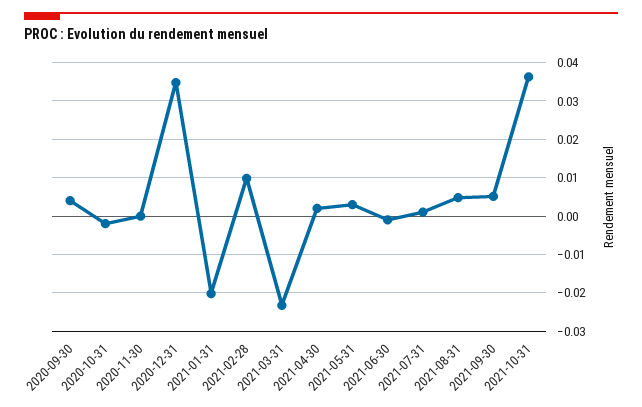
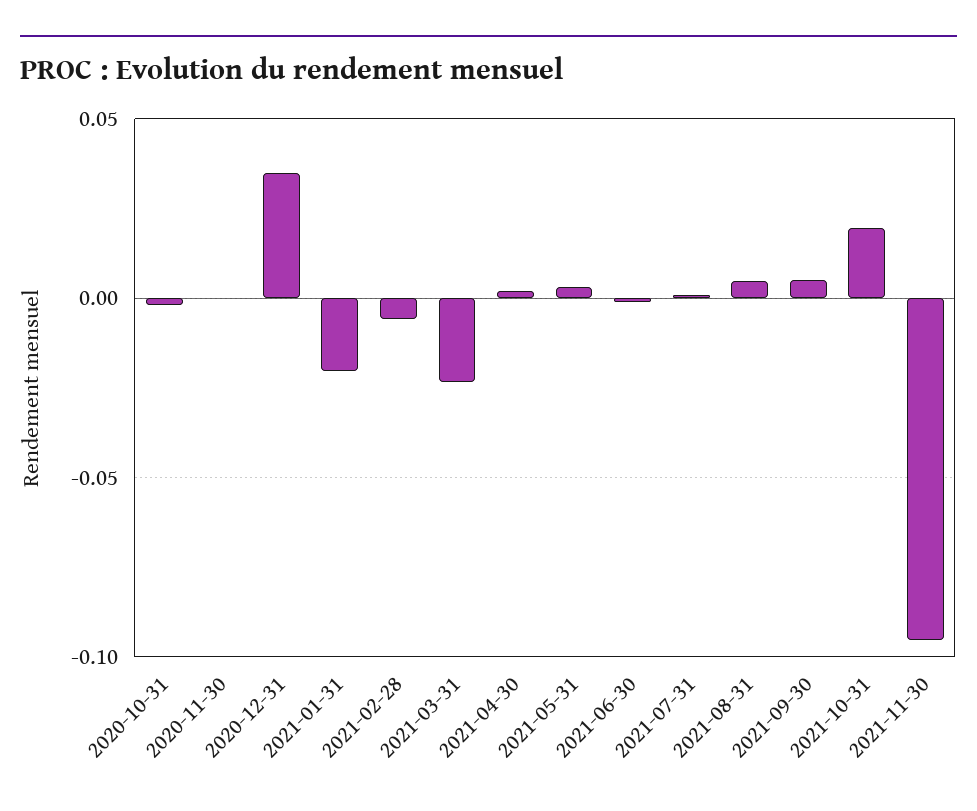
2020-09-30: 0.004 -> none
2021-02-28: 0.01 -> -0.005
2021-10-31: 0.036 -> 0.02
2021-11-30: none -> -0.095

